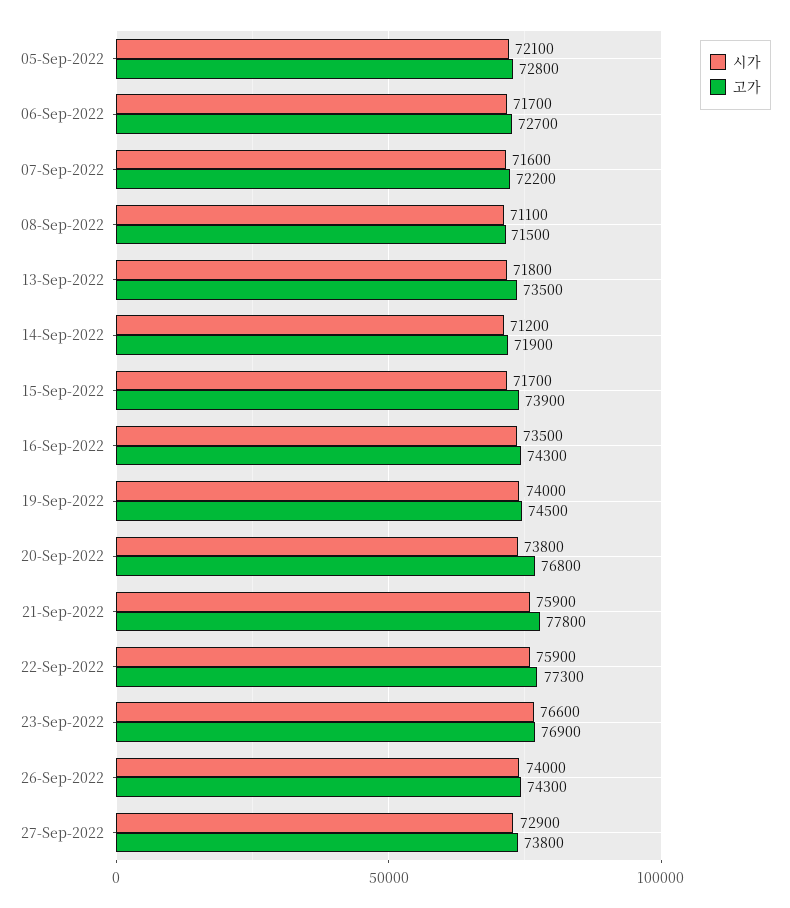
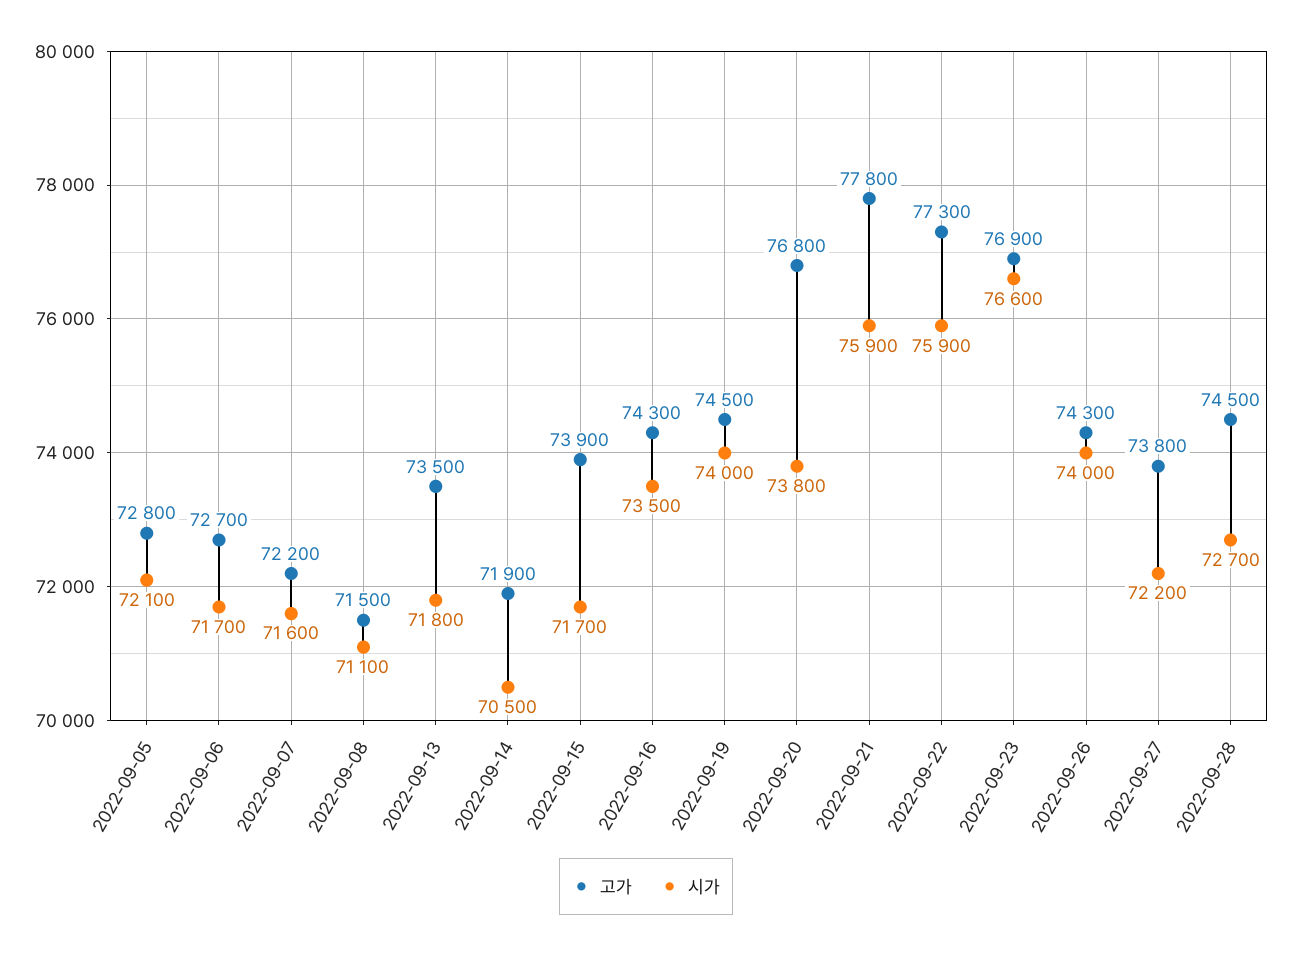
시가, 14-Sep-2022: 71200 -> 70500
시가, 27-Sep-2022: 72900 -> 72200
고가, 2022-09-28: none -> 74500
시가, 2022-09-28: none -> 72700

